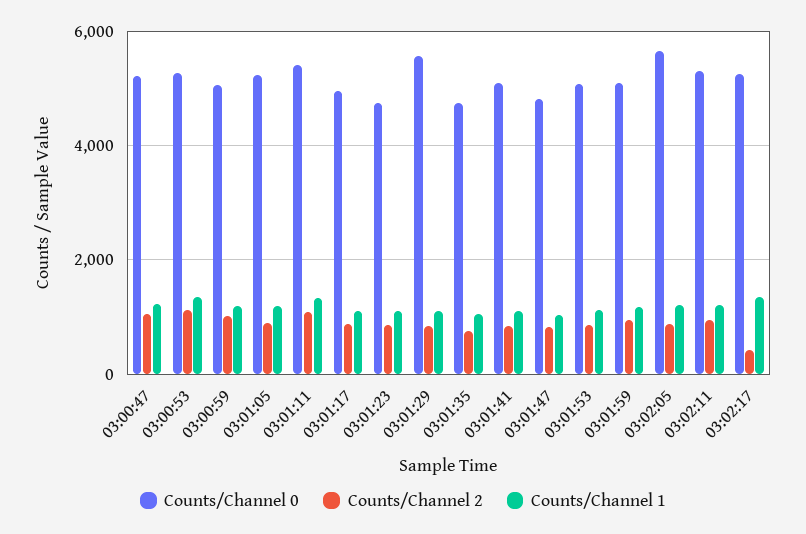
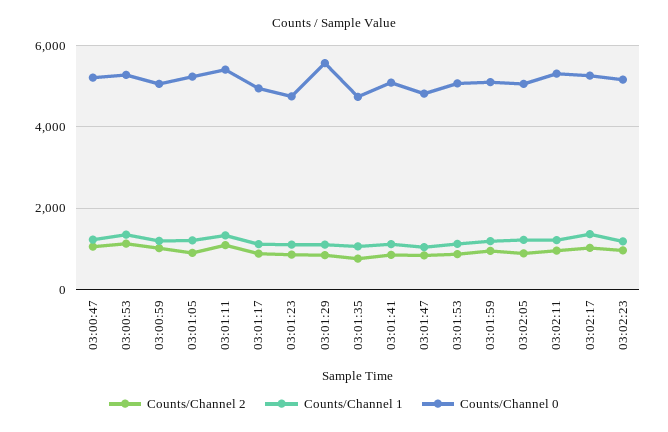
Counts/Channel 0, 03:02:05: 5600 -> 5000
Counts/Channel 2, 03:02:17: 400 -> 1000
Counts/Channel 2, 03:02:23: none -> 1000
Counts/Channel 1, 03:02:23: none -> 1200
Counts/Channel 0, 03:02:23: none -> 5200

